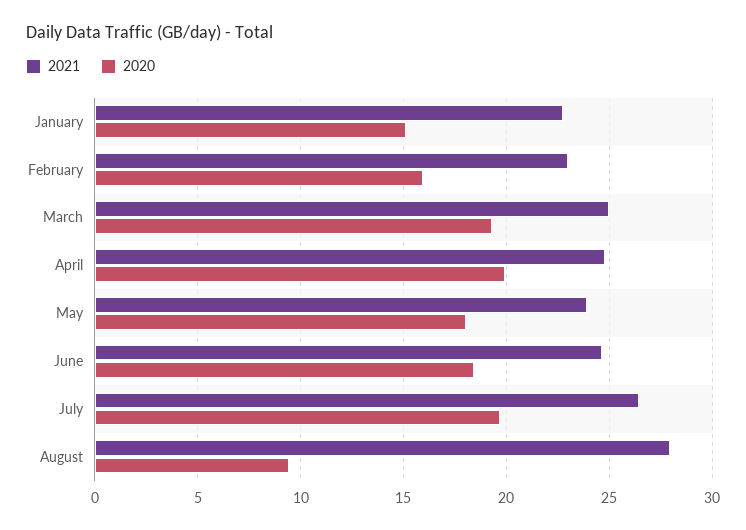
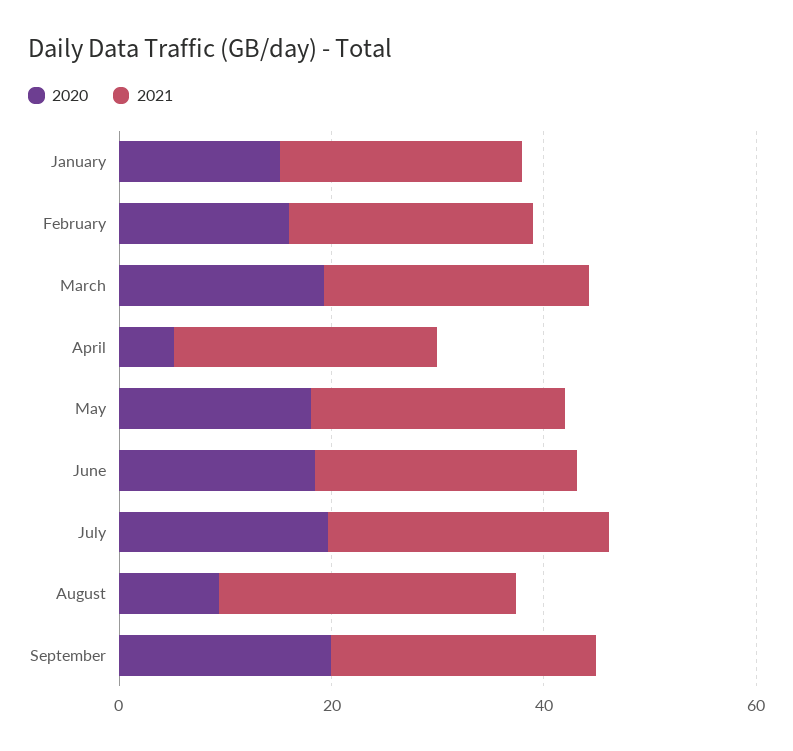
2020, April: 20 -> 5
2020, September: none -> 20
2021, September: none -> 25

